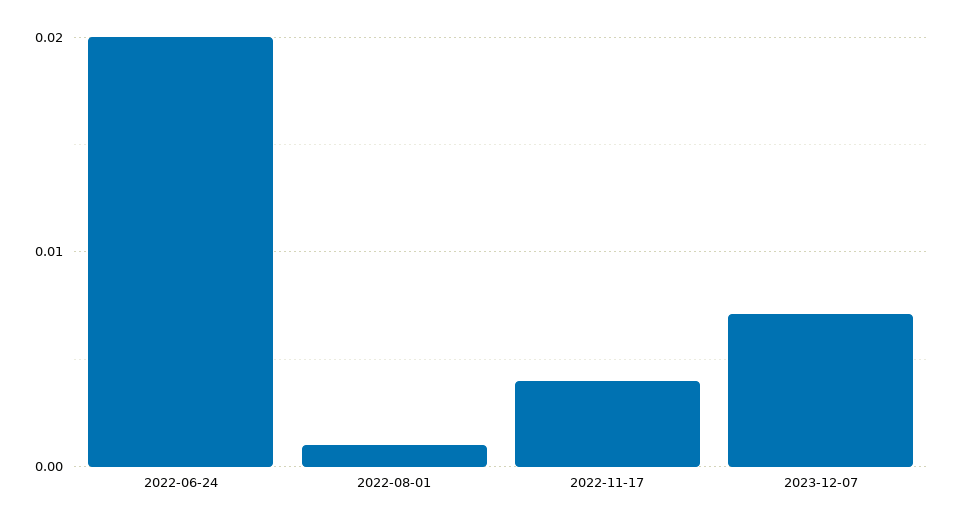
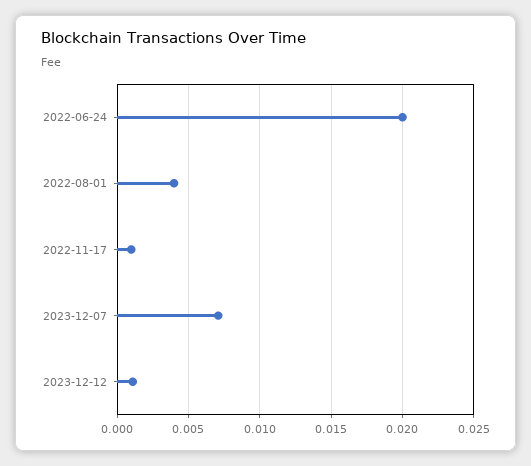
2022-08-01: 0.001 -> 0.004
2022-11-17: 0.004 -> 0.001
2023-12-12: none -> 0.001

